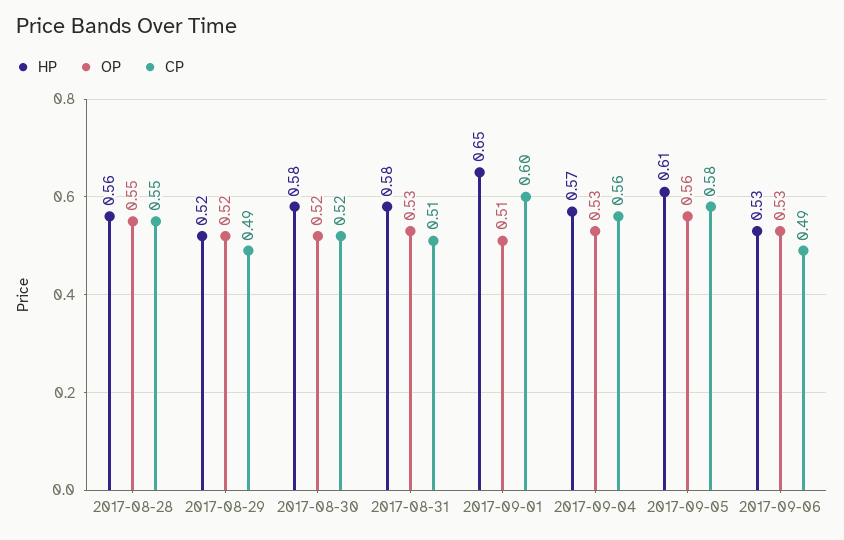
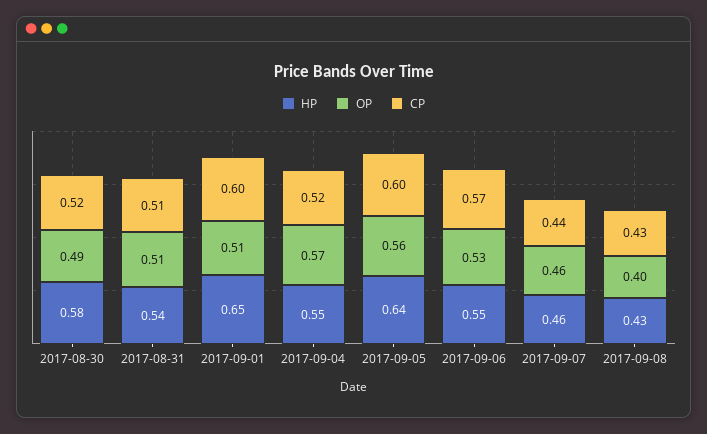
HP, 2017-08-28: 0.56 -> none
OP, 2017-08-28: 0.55 -> none
CP, 2017-08-28: 0.55 -> none
HP, 2017-08-29: 0.52 -> none
OP, 2017-08-29: 0.52 -> none
CP, 2017-08-29: 0.49 -> none
OP, 2017-08-30: 0.52 -> 0.49
HP, 2017-08-31: 0.58 -> 0.54
OP, 2017-08-31: 0.53 -> 0.51
HP, 2017-09-04: 0.57 -> 0.55
OP, 2017-09-04: 0.53 -> 0.57
CP, 2017-09-04: 0.56 -> 0.52
HP, 2017-09-05: 0.61 -> 0.64
CP, 2017-09-05: 0.58 -> 0.6
HP, 2017-09-06: 0.53 -> 0.55
CP, 2017-09-06: 0.49 -> 0.57
HP, 2017-09-07: none -> 0.46
OP, 2017-09-07: none -> 0.46
CP, 2017-09-07: none -> 0.44
HP, 2017-09-08: none -> 0.43
OP, 2017-09-08: none -> 0.4
CP, 2017-09-08: none -> 0.43

